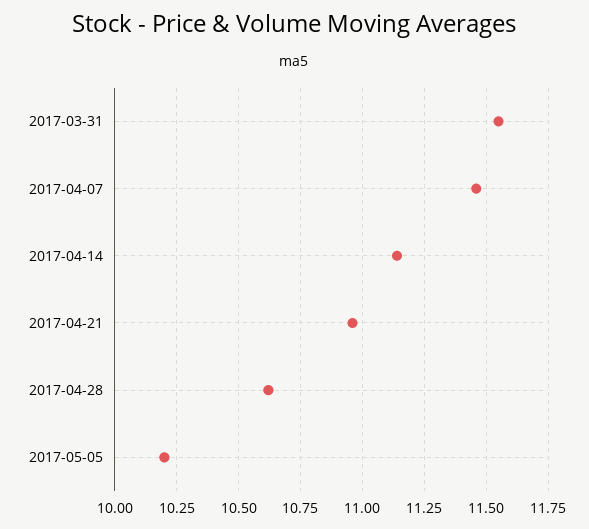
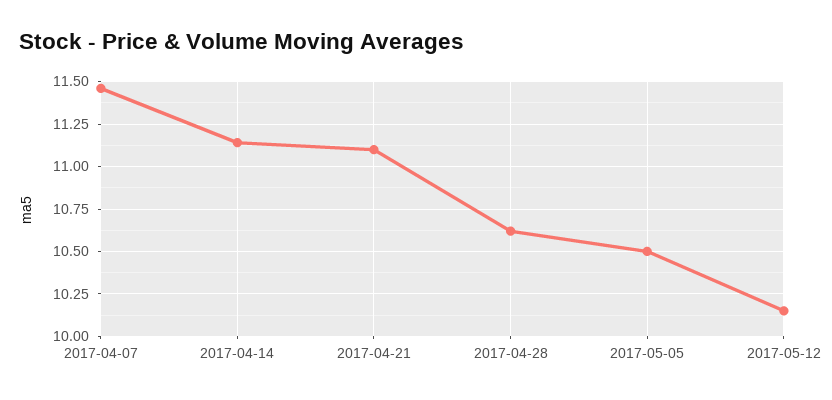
2017-03-31: 11.55 -> none
2017-04-21: 10.95 -> 11.1
2017-05-05: 10.2 -> 10.5
2017-05-12: none -> 10.15

